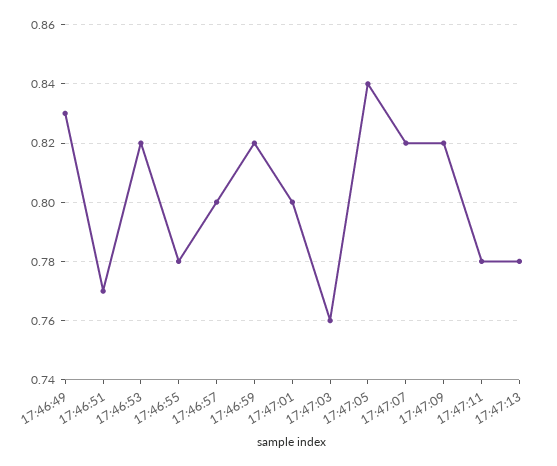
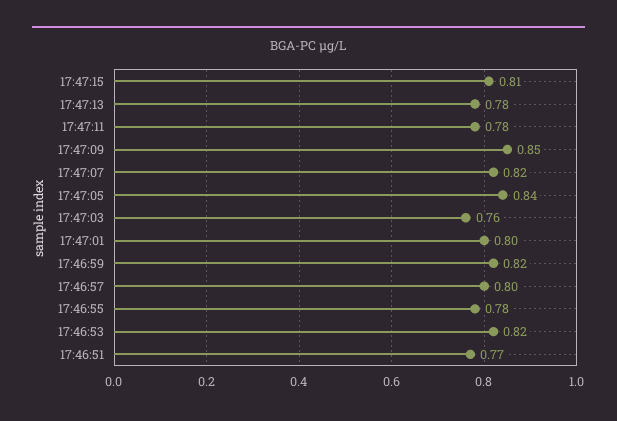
17:46:49: 0.83 -> none
17:47:09: 0.82 -> 0.85
17:47:15: none -> 0.81

